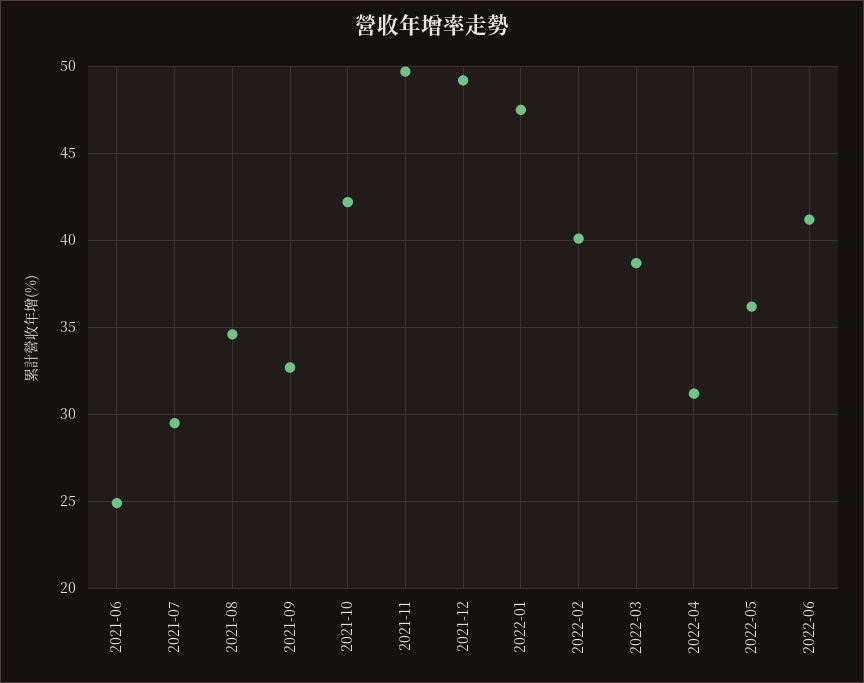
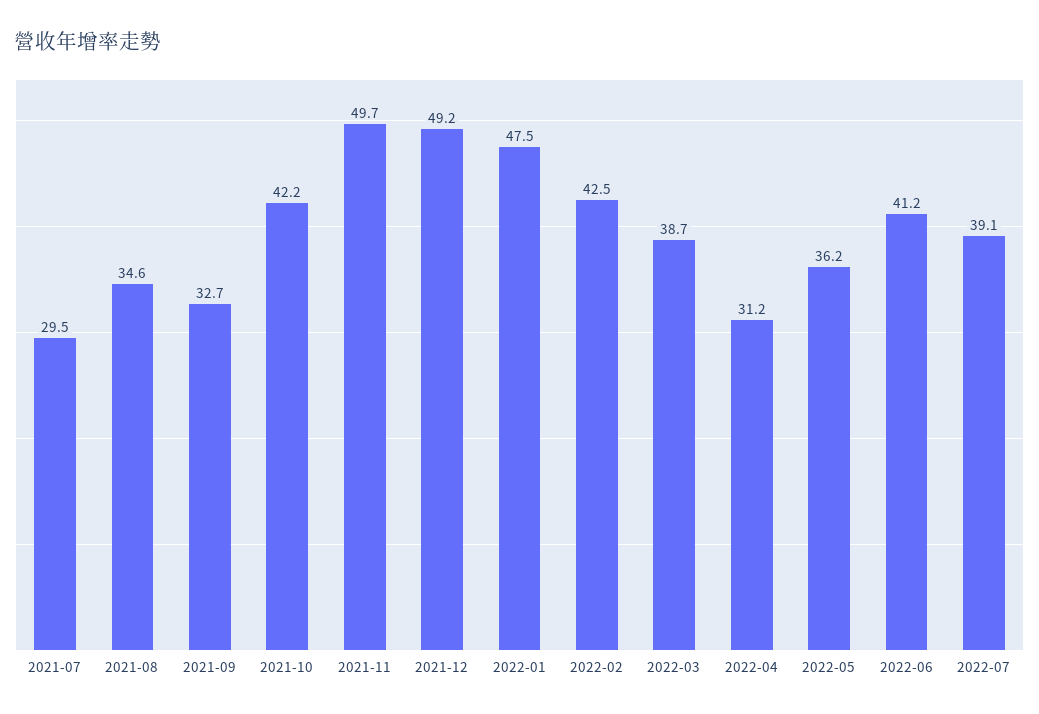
2021-06: 25 -> none
2022-02: 40 -> 42.5
2022-07: none -> 39.1

